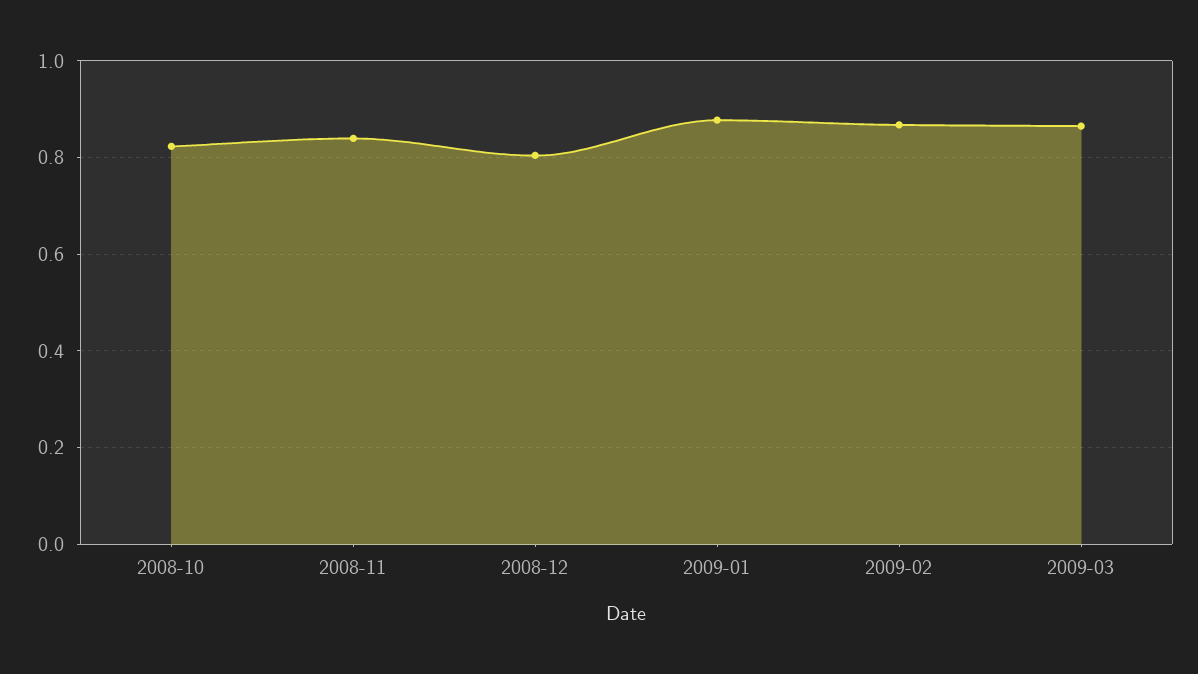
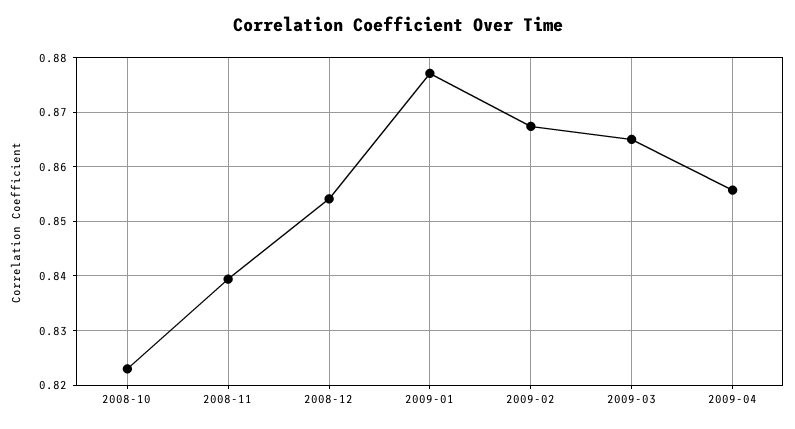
2008-12: 0.8 -> 0.854
2009-04: none -> 0.856

